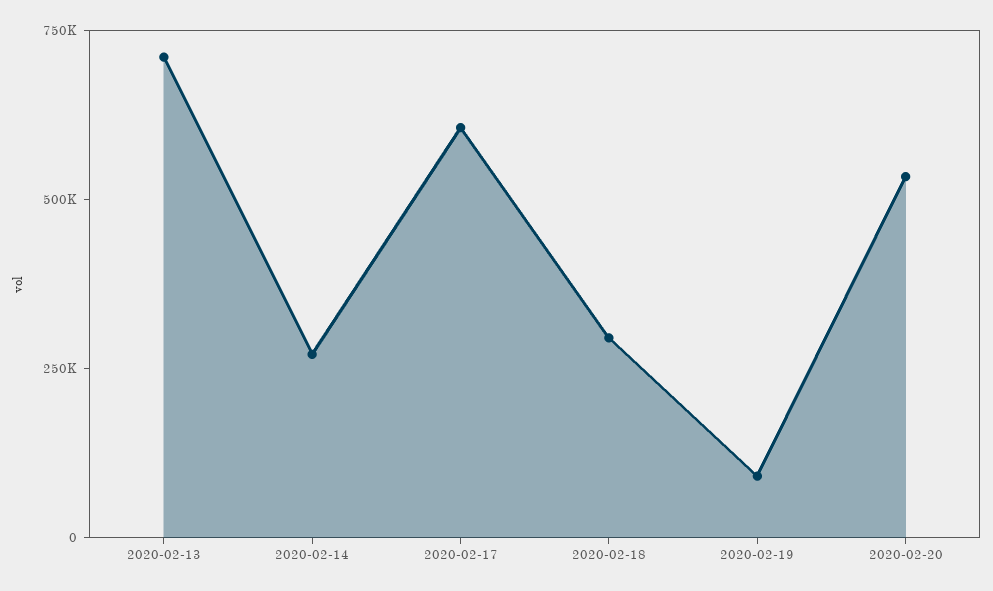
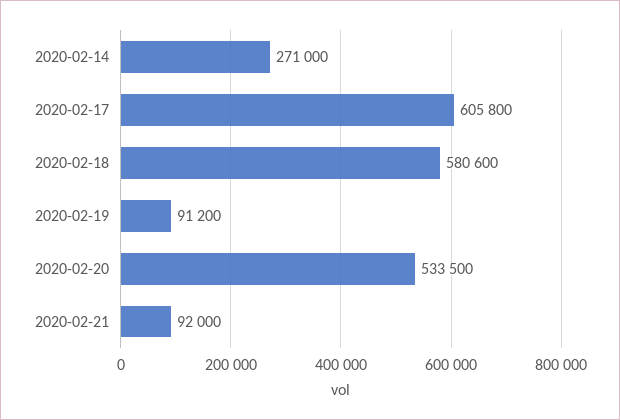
2020-02-13: 700000 -> none
2020-02-18: 300000 -> 580600
2020-02-21: none -> 92000

